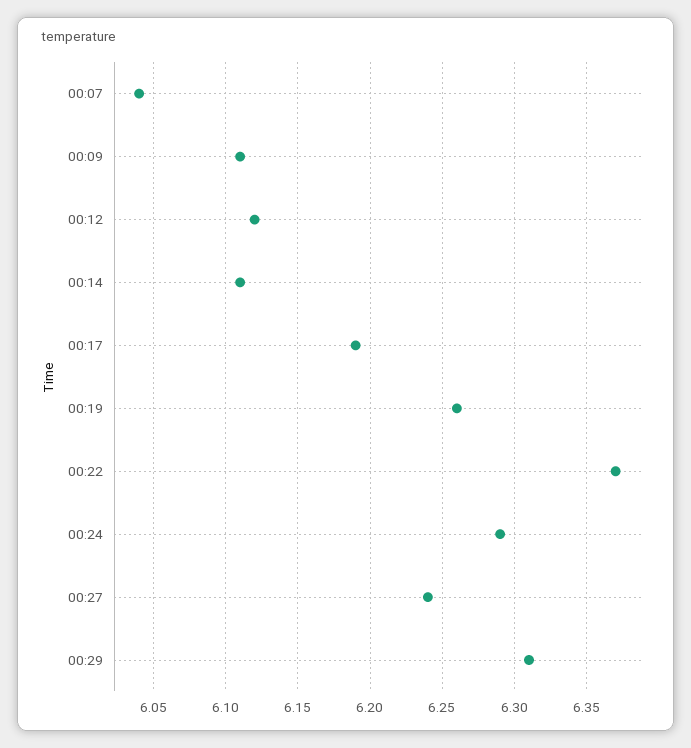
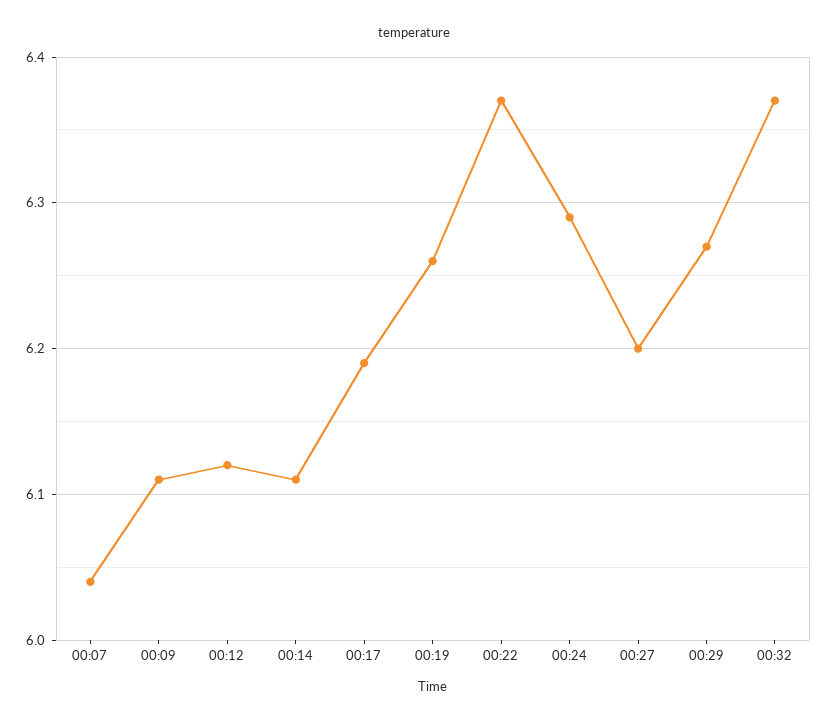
00:27: 6.24 -> 6.2
00:29: 6.31 -> 6.27
00:32: none -> 6.37

